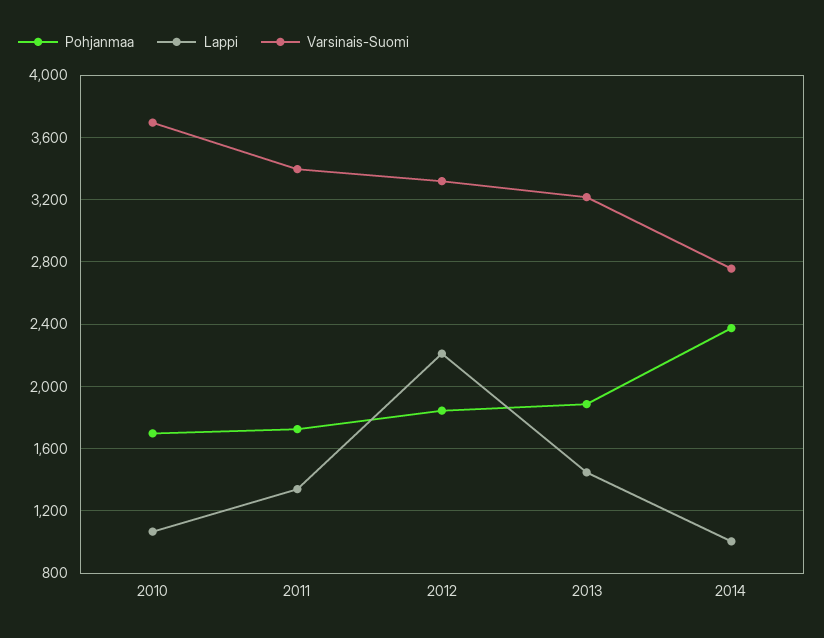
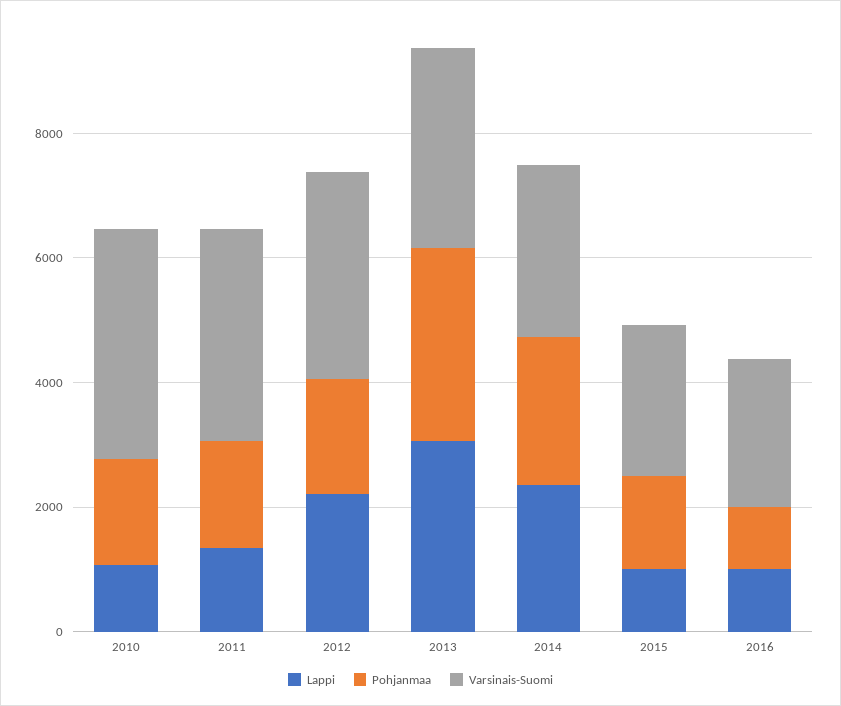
Pohjanmaa, 2013: 1900 -> 3000
Lappi, 2013: 1450 -> 3000
Lappi, 2014: 1000 -> 2500
Lappi, 2015: none -> 1000
Pohjanmaa, 2015: none -> 1500
Varsinais-Suomi, 2015: none -> 2500
Lappi, 2016: none -> 1000
Pohjanmaa, 2016: none -> 1000
Varsinais-Suomi, 2016: none -> 2500

